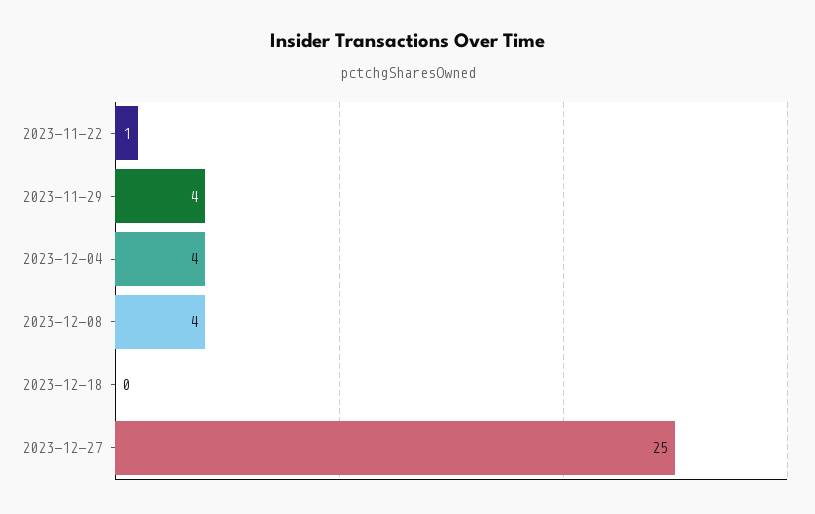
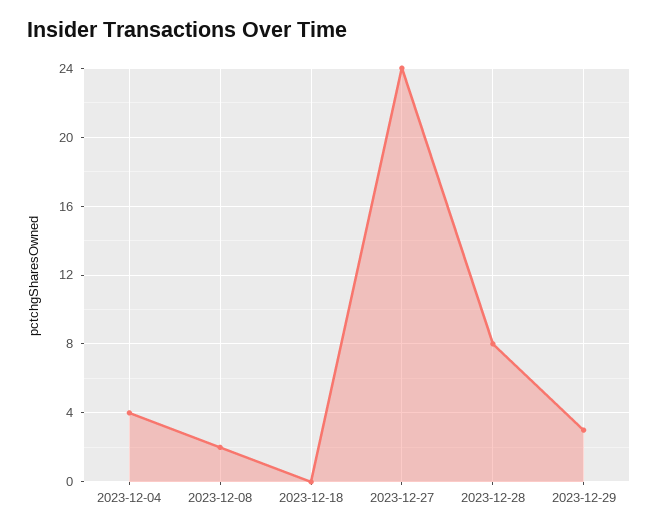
2023-11-22: 1 -> none
2023-11-29: 4 -> none
2023-12-08: 4 -> 2
2023-12-27: 25 -> 24
2023-12-28: none -> 8
2023-12-29: none -> 3

